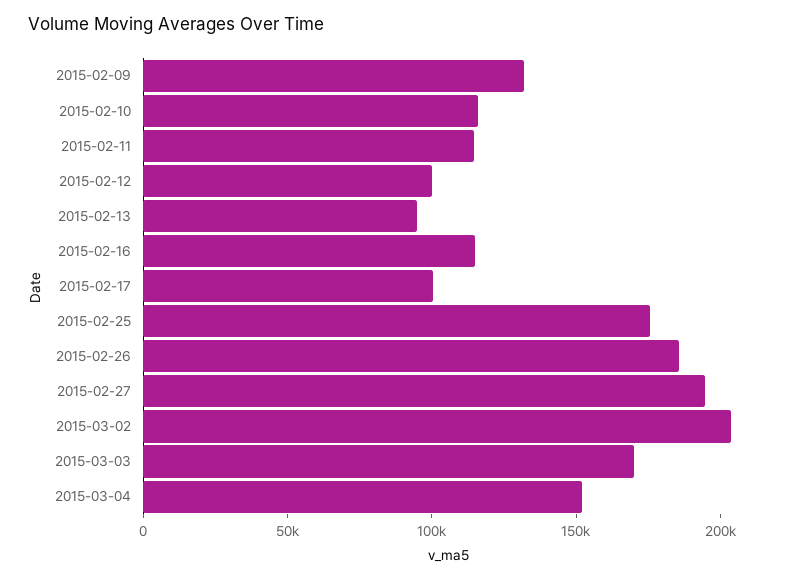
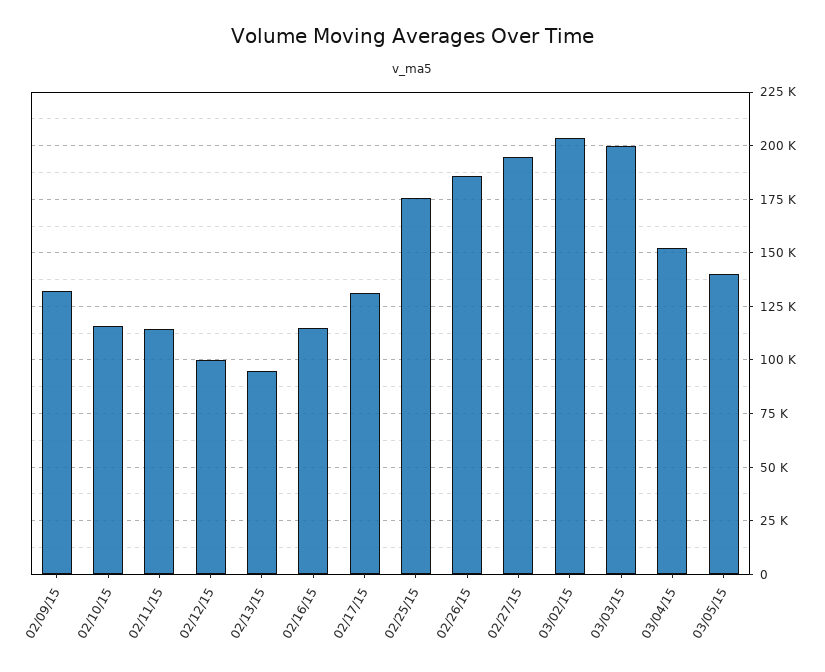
2015-02-17: 100000 -> 130000
2015-03-03: 170000 -> 200000
03/05/15: none -> 140000

